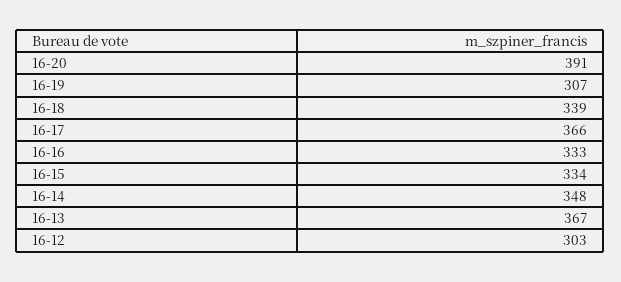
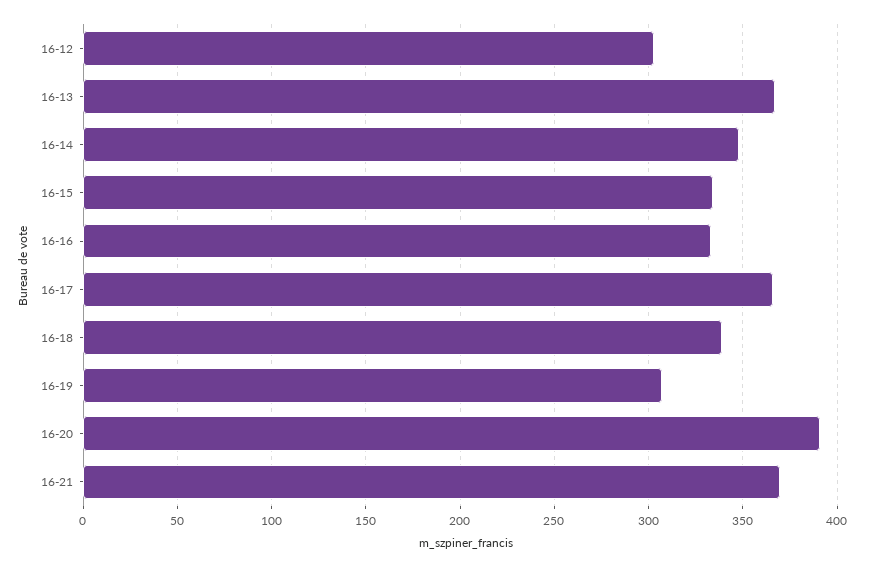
16-21: none -> 370

